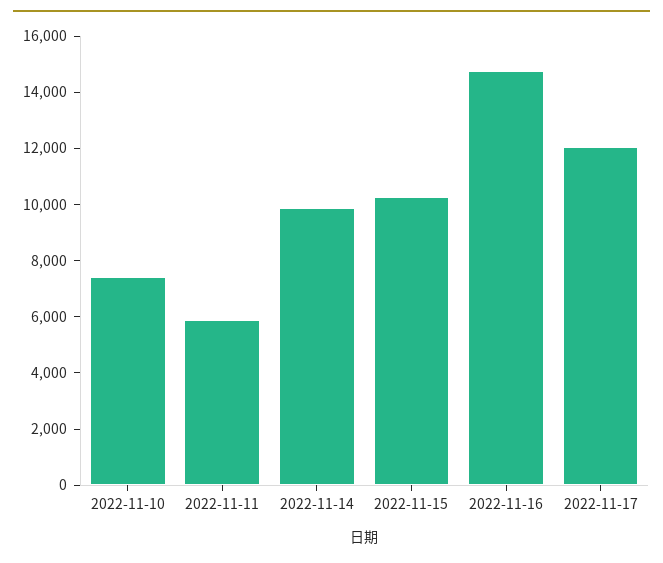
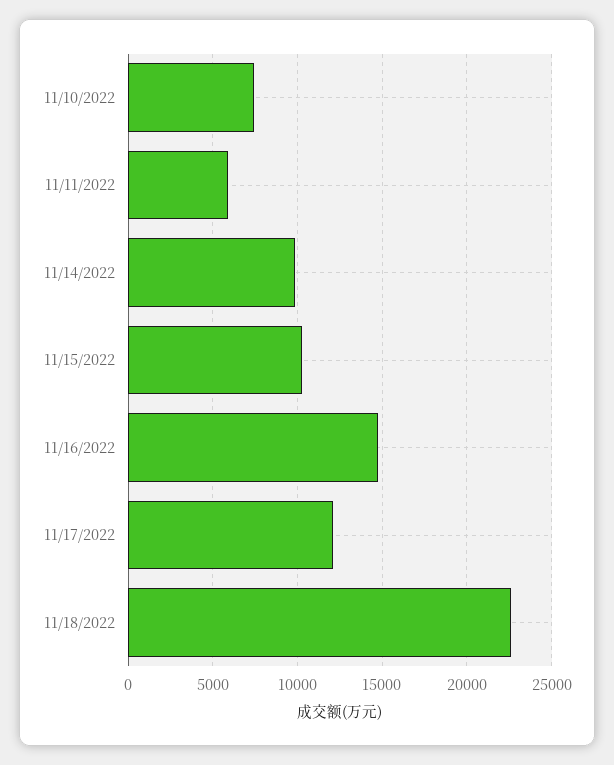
11/18/2022: none -> 22500

